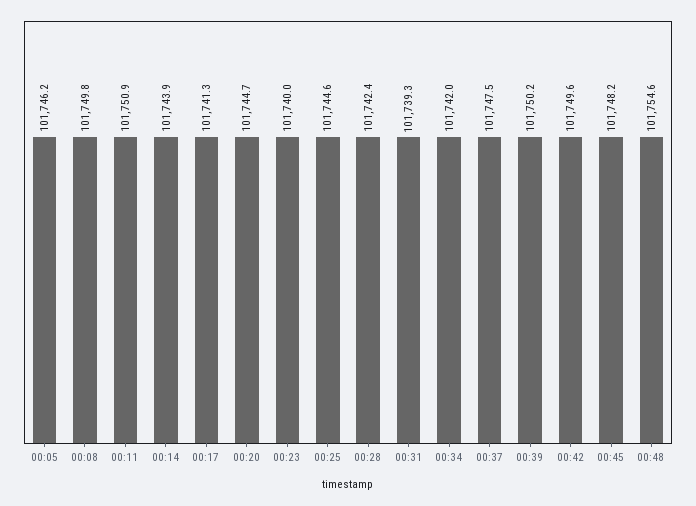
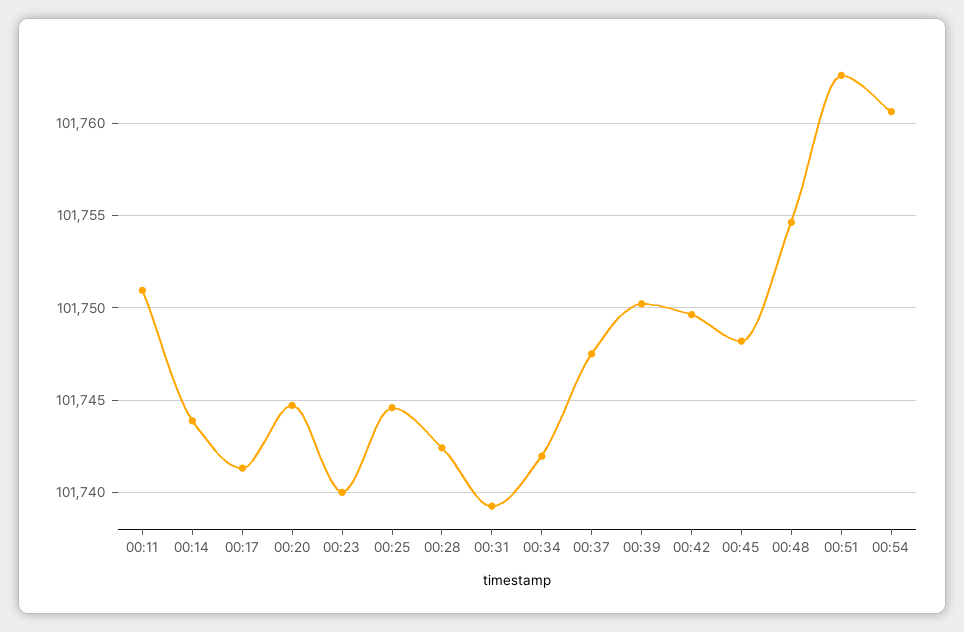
00:05: 101746.2 -> none
00:08: 101749.8 -> none
00:51: none -> 101762.5
00:54: none -> 101760.5

